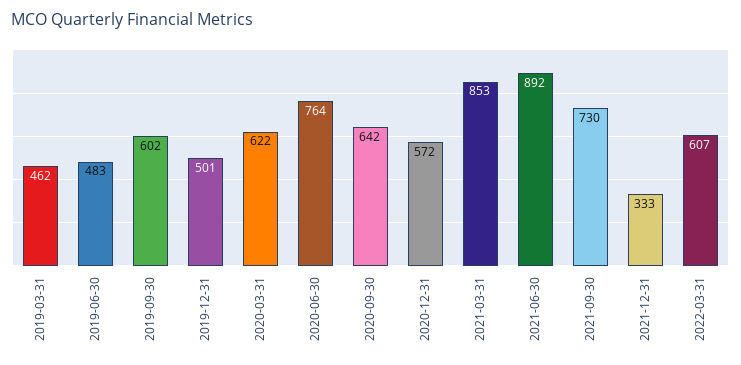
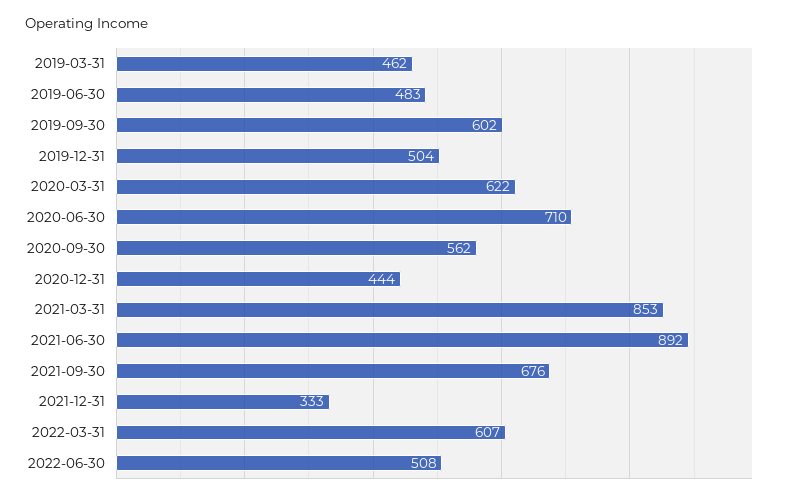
2019-12-31: 501 -> 504
2020-06-30: 764 -> 710
2020-09-30: 642 -> 562
2020-12-31: 572 -> 444
2021-09-30: 730 -> 676
2022-06-30: none -> 508

